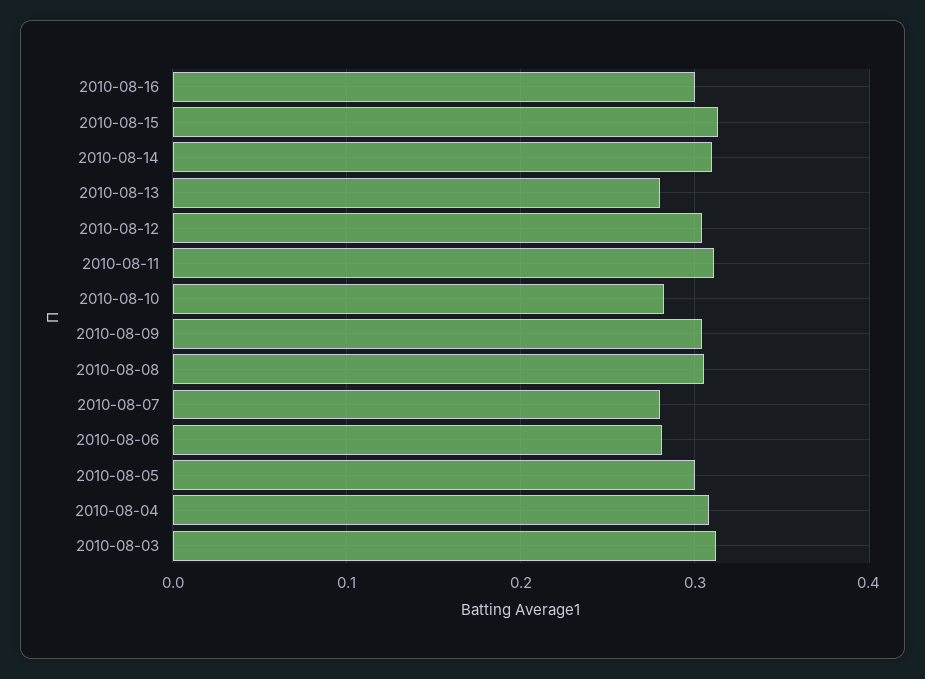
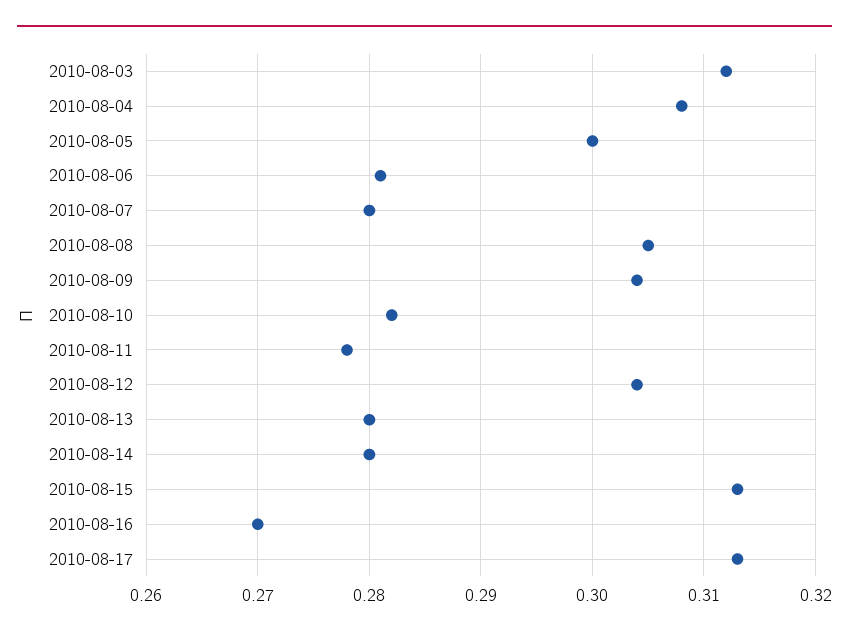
2010-08-16: 0.3 -> 0.27
2010-08-14: 0.31 -> 0.28
2010-08-11: 0.31 -> 0.278
2010-08-17: none -> 0.313

